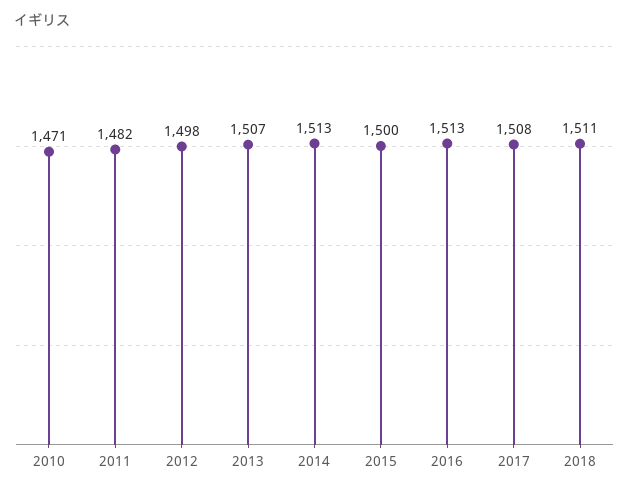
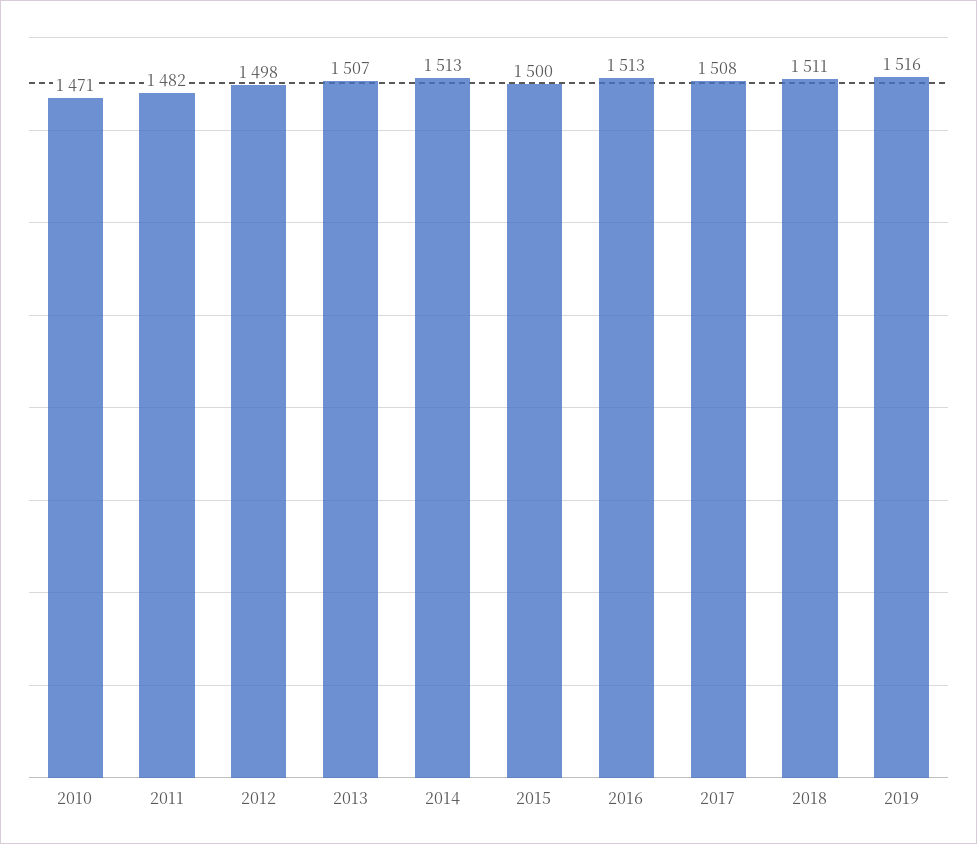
2019: none -> 1516

